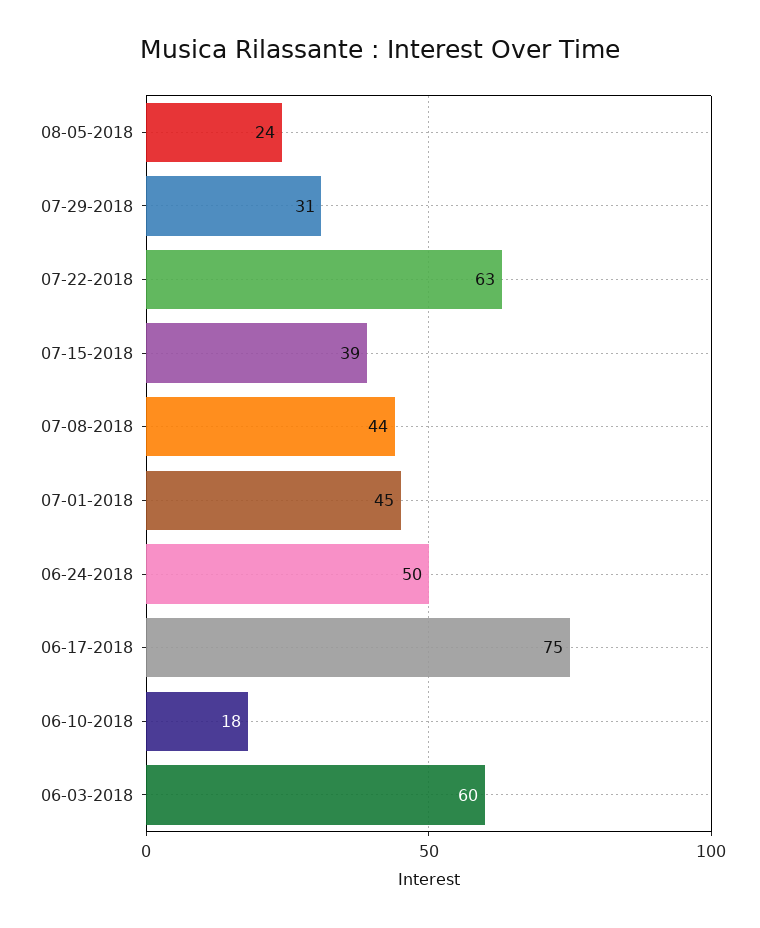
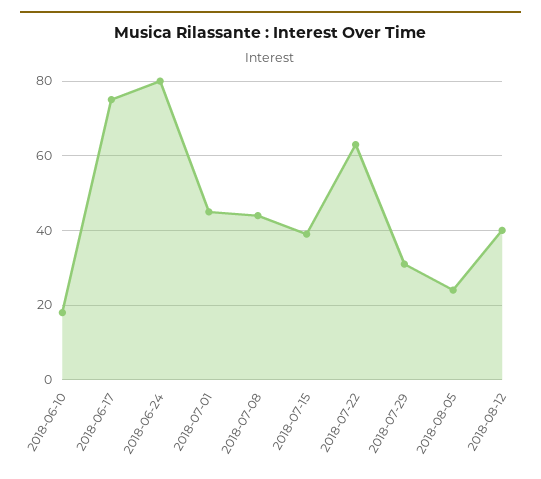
06-24-2018: 50 -> 80
06-03-2018: 60 -> none
2018-08-12: none -> 40

